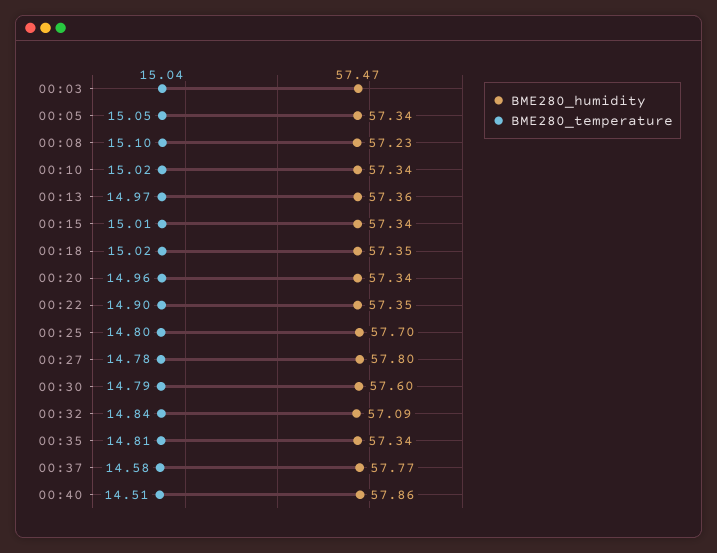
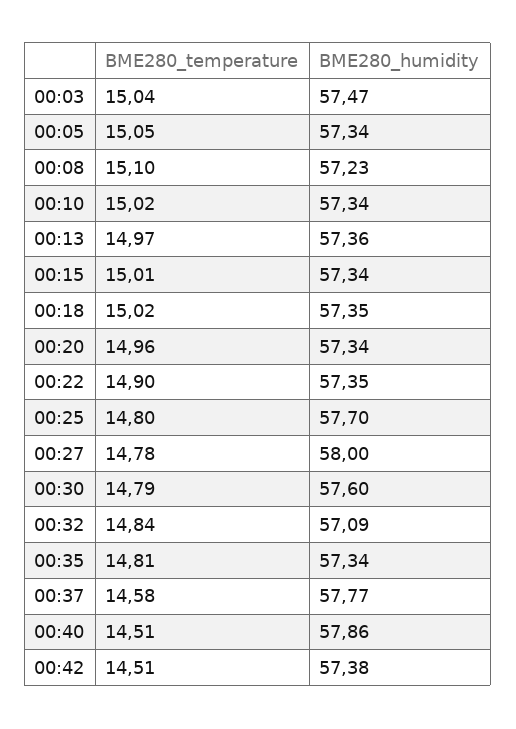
BME280_humidity, 00:27: 57.8 -> 58
BME280_temperature, 00:42: none -> 14.51
BME280_humidity, 00:42: none -> 57.38

